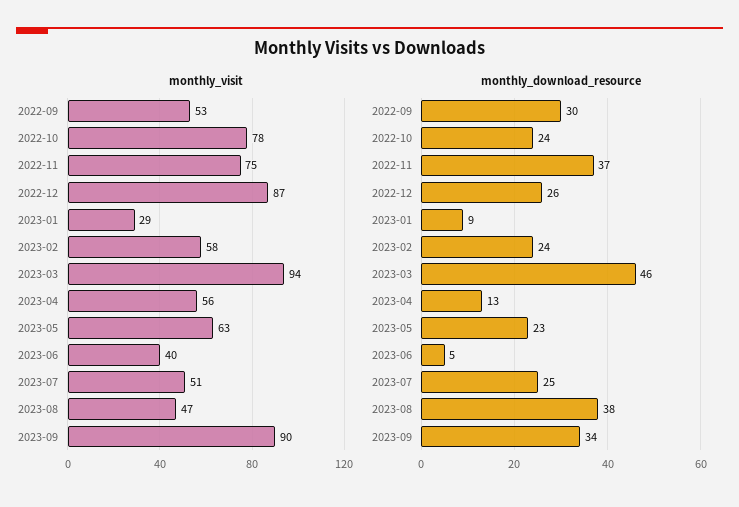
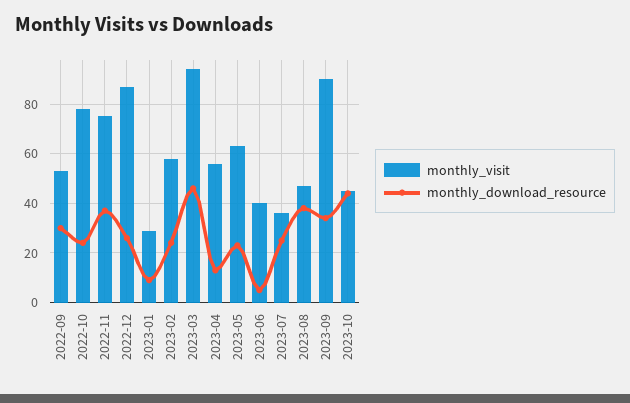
monthly_visit, 2023-07: 51 -> 35
monthly_visit, 2023-10: none -> 45
monthly_download_resource, 2023-10: none -> 45

